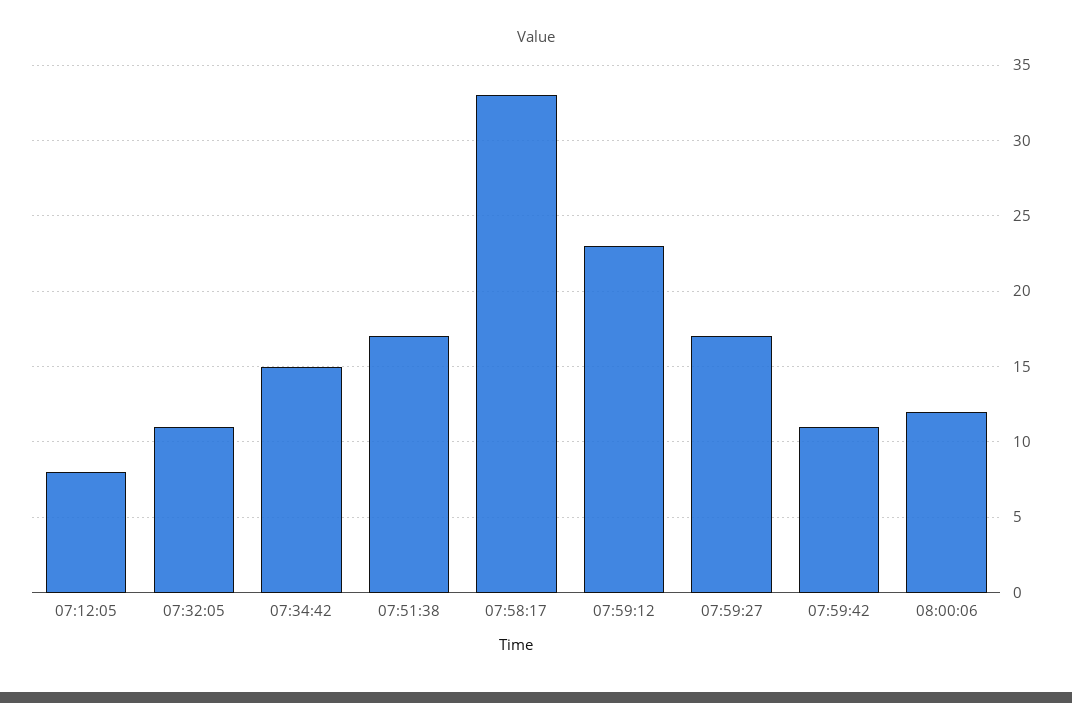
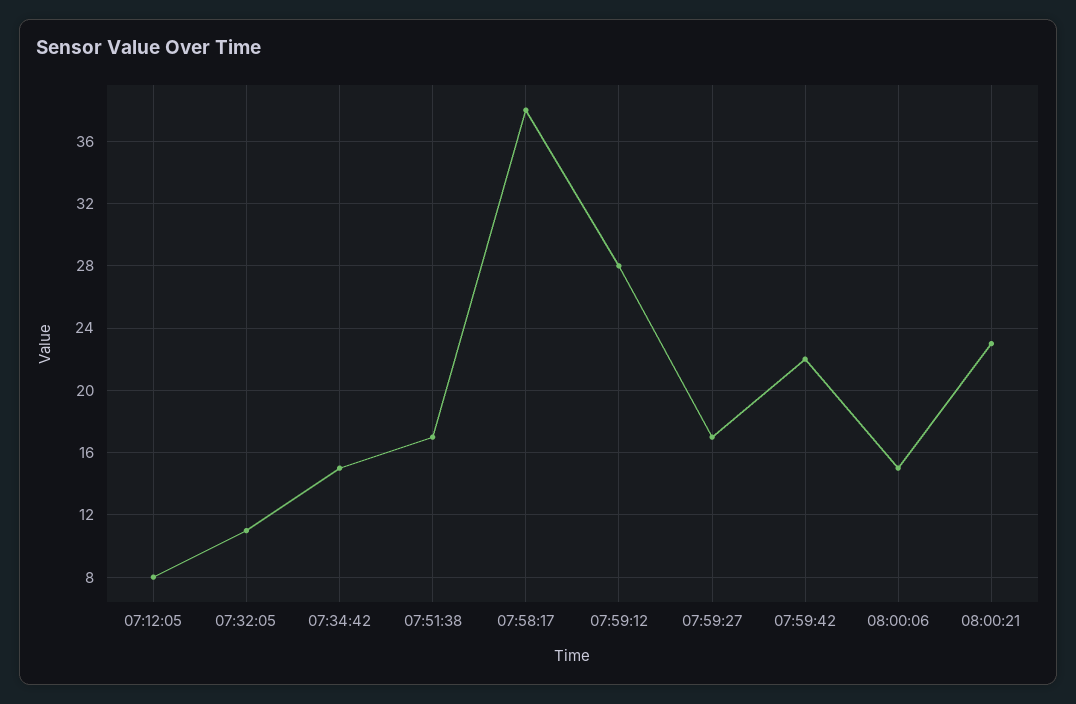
07:58:17: 33 -> 38
07:59:12: 23 -> 28
07:59:42: 11 -> 22
08:00:06: 12 -> 15
08:00:21: none -> 23

